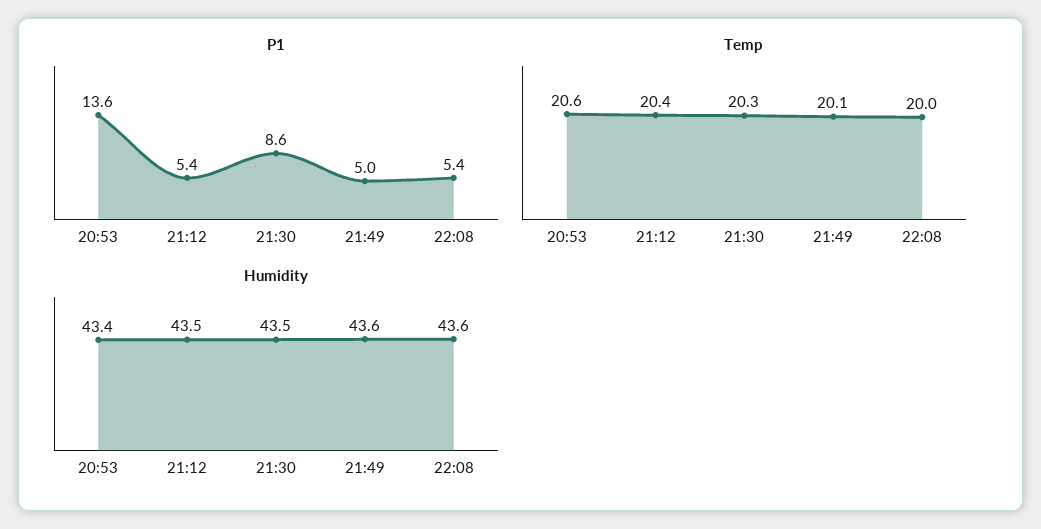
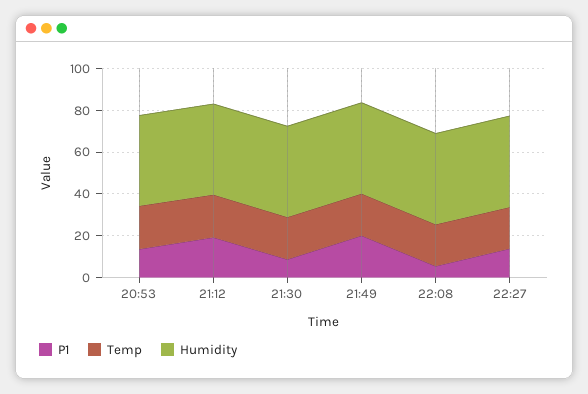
P1, 21:12: 5.4 -> 20
P1, 21:49: 5 -> 20
P1, 22:27: none -> 15
Temp, 22:27: none -> 20
Humidity, 22:27: none -> 45

